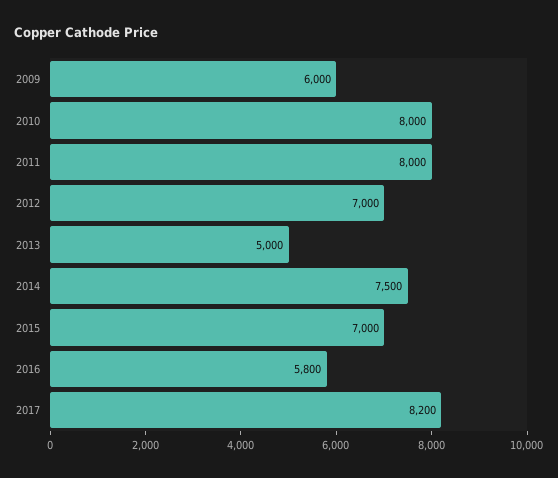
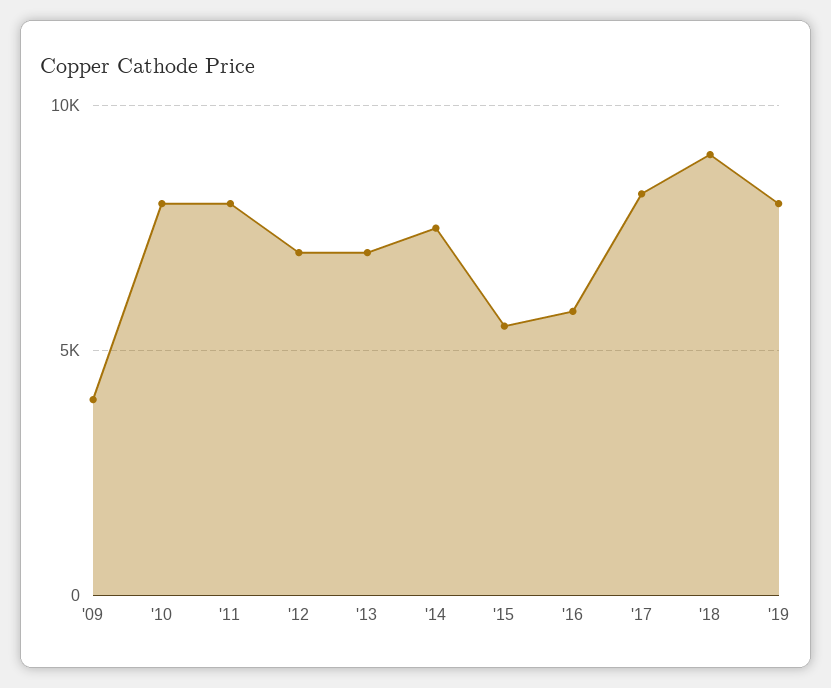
2009: 6000 -> 4000
2013: 5000 -> 7000
2015: 7000 -> 5500
'18: none -> 9000
'19: none -> 8000

